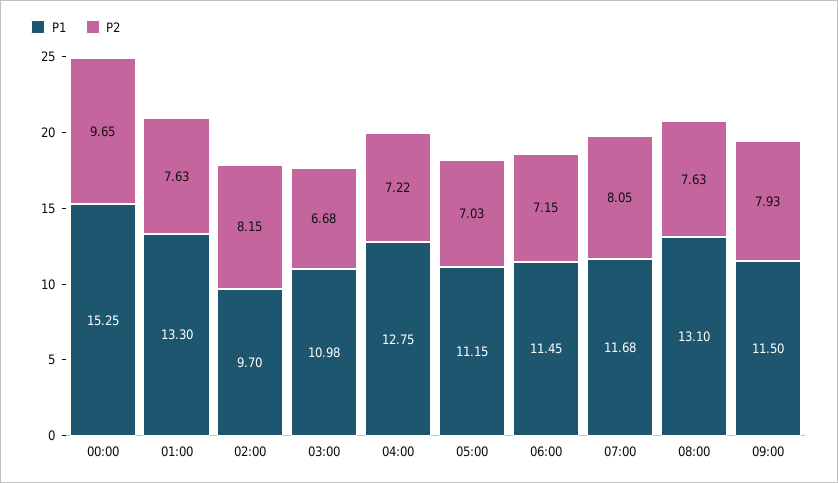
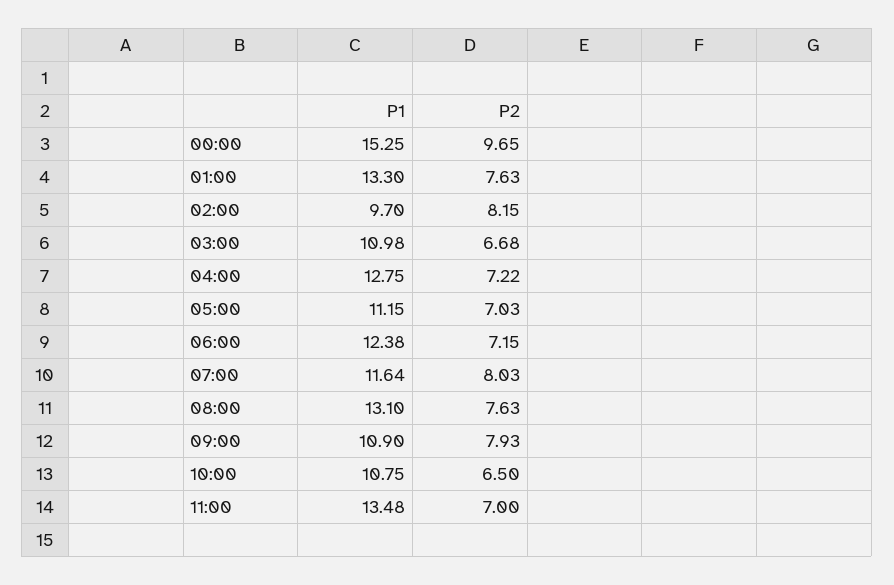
P1, 06:00: 11.45 -> 12.38
P1, 07:00: 11.68 -> 11.64
P2, 07:00: 8.05 -> 8.03
P1, 09:00: 11.5 -> 10.9
P1, 10:00: none -> 10.75
P2, 10:00: none -> 6.5
P1, 11:00: none -> 13.48
P2, 11:00: none -> 7

